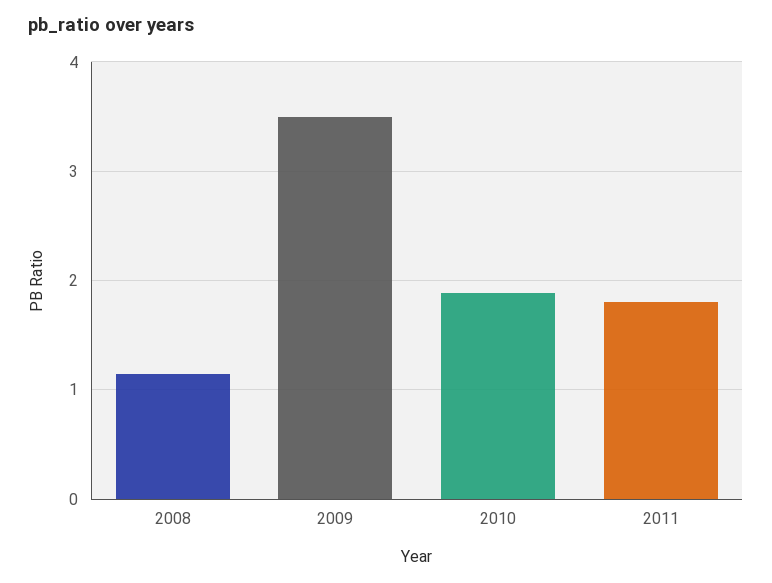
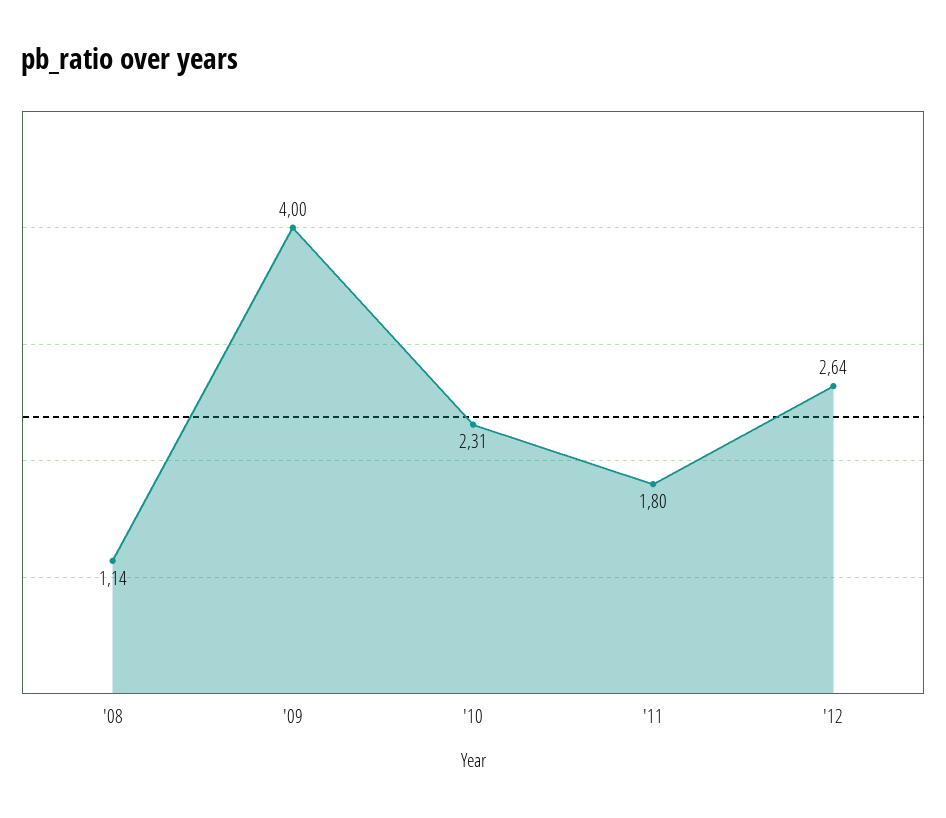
2009: 3.5 -> 4
2010: 1.9 -> 2.31
'12: none -> 2.64

